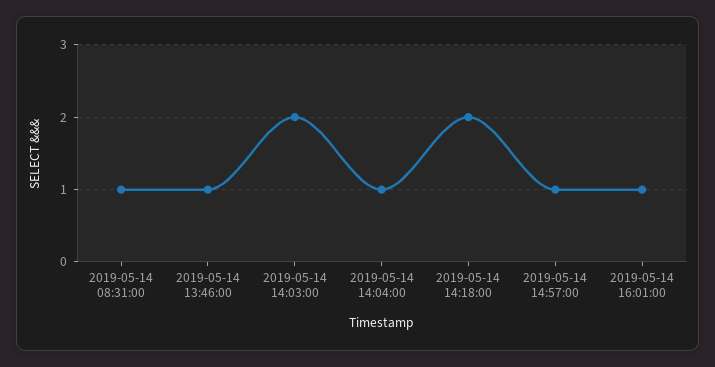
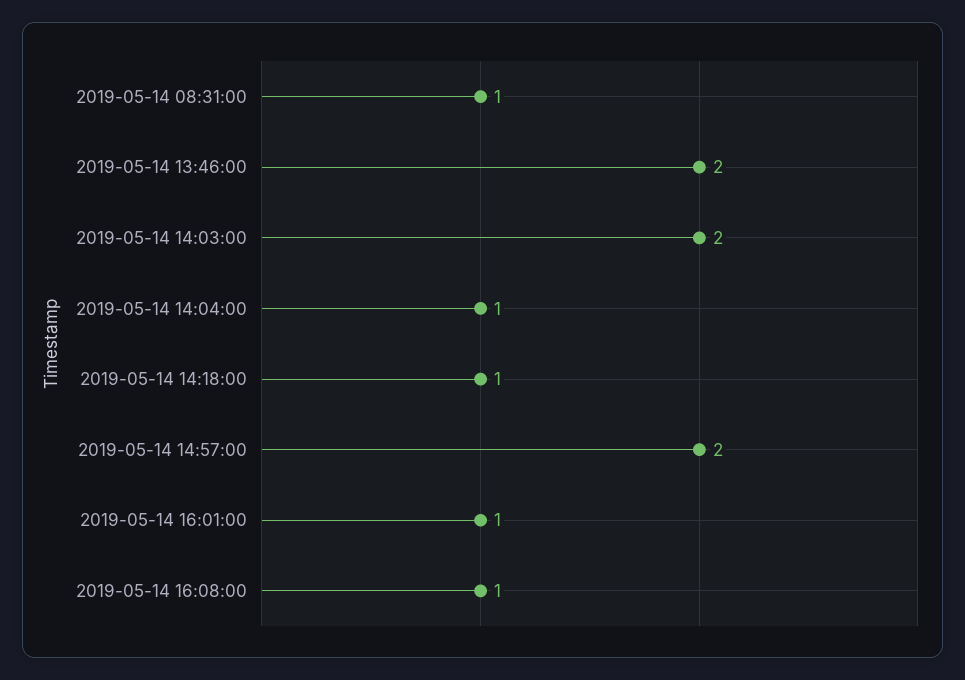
2019-05-14 13:46:00: 1 -> 2
2019-05-14 14:18:00: 2 -> 1
2019-05-14 14:57:00: 1 -> 2
2019-05-14 16:08:00: none -> 1

